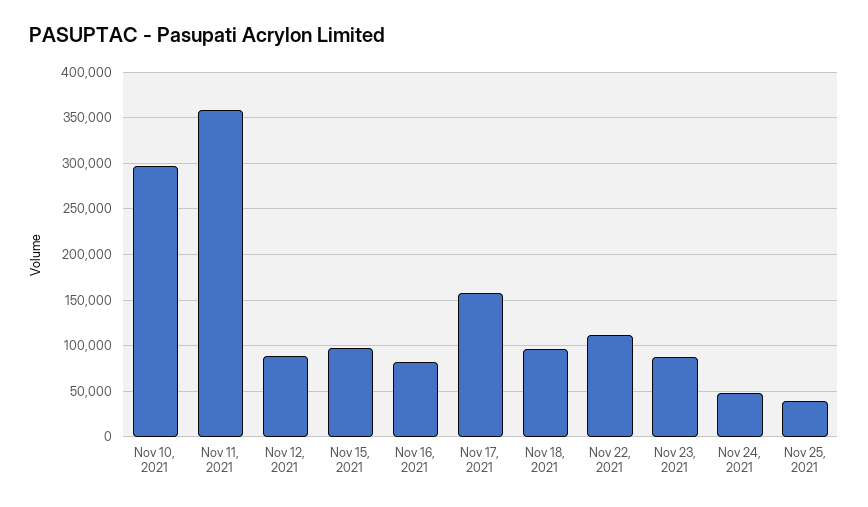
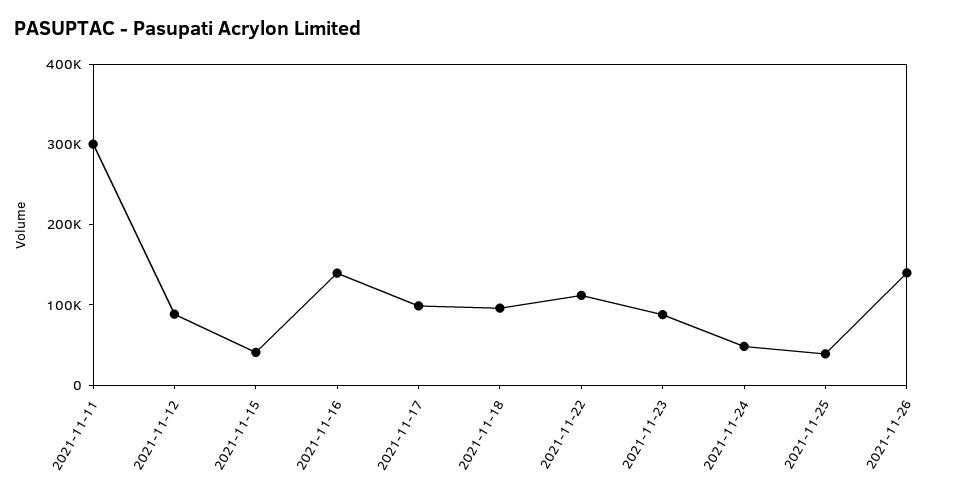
Nov 10, 2021: 300000 -> none
Nov 11, 2021: 360000 -> 300000
Nov 15, 2021: 100000 -> 40000
Nov 16, 2021: 80000 -> 140000
Nov 17, 2021: 160000 -> 100000
2021-11-26: none -> 140000

